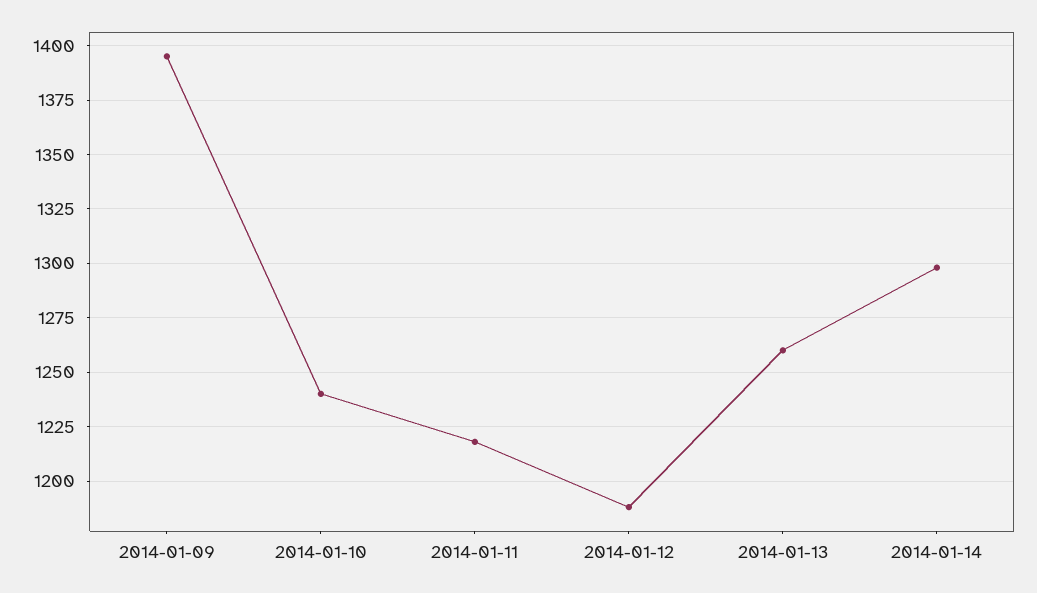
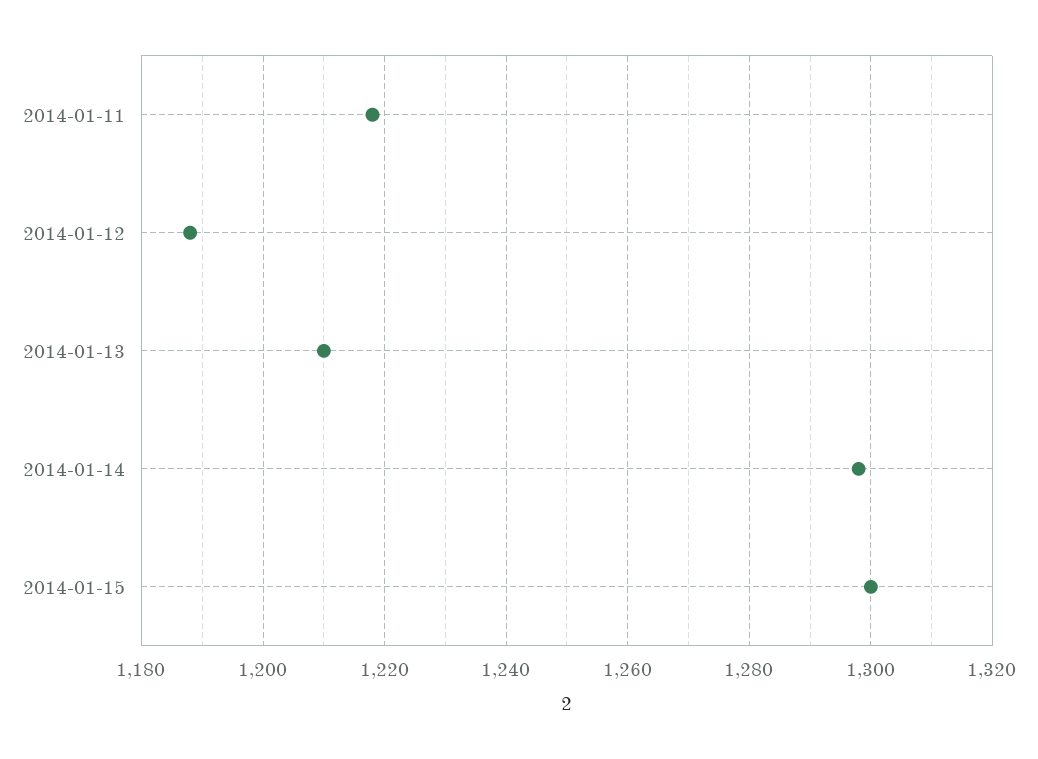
2014-01-09: 1395 -> none
2014-01-10: 1240 -> none
2014-01-13: 1260 -> 1210
2014-01-15: none -> 1300

